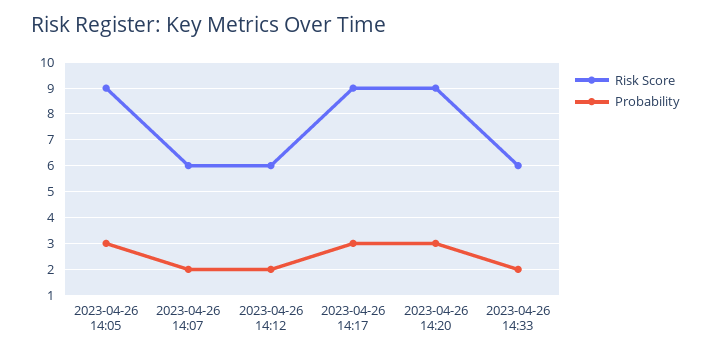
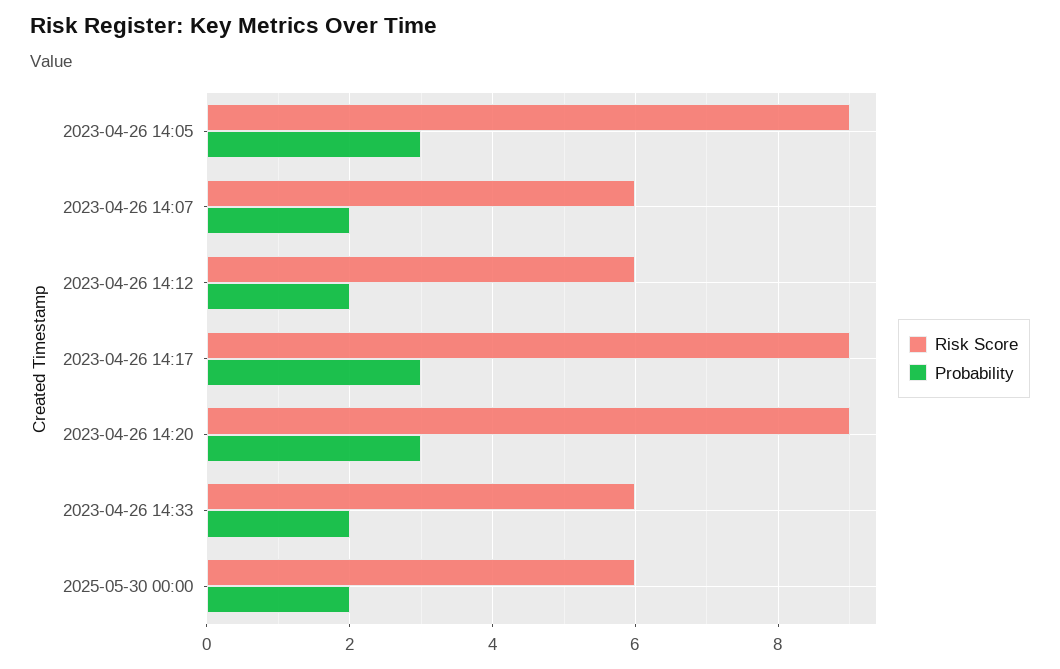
Risk Score, 2025-05-30 00:00: none -> 6
Probability, 2025-05-30 00:00: none -> 2

